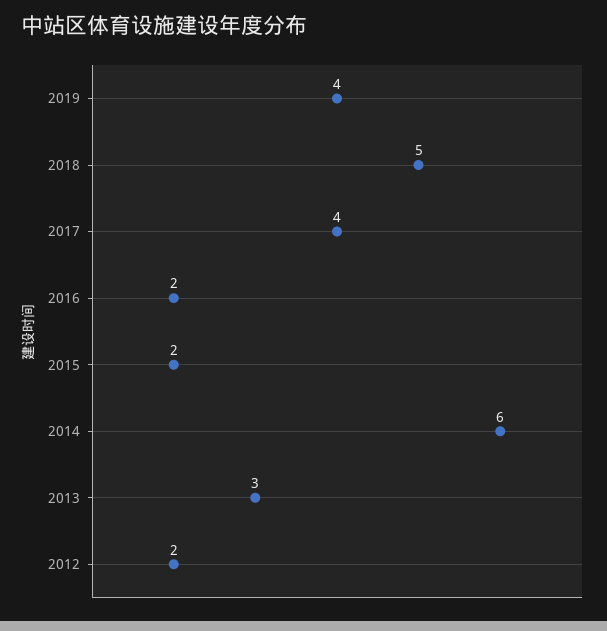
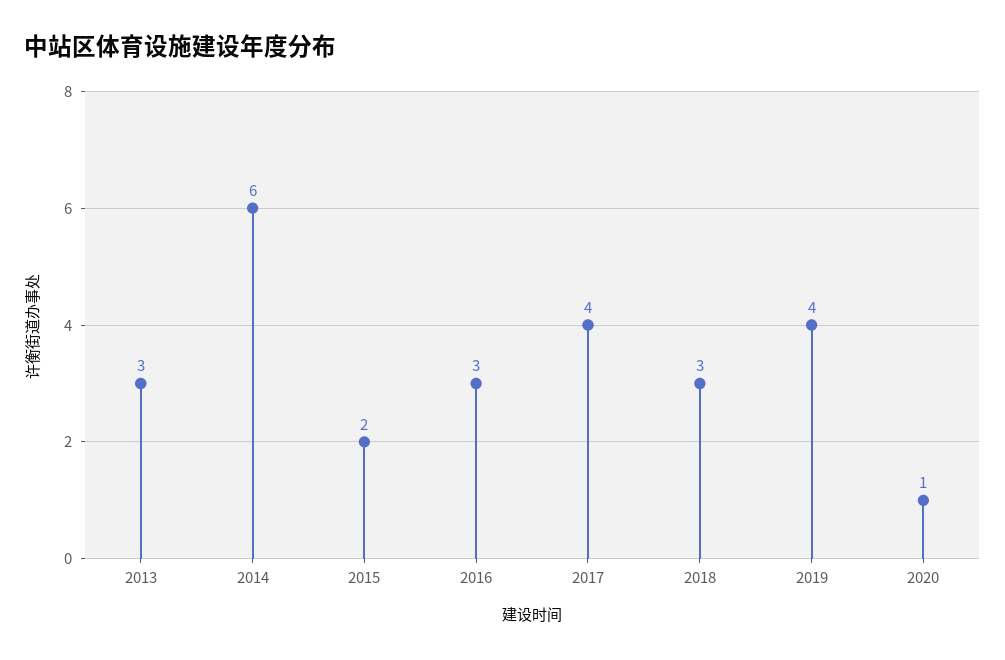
2018: 5 -> 3
2016: 2 -> 3
2012: 2 -> none
2020: none -> 1

